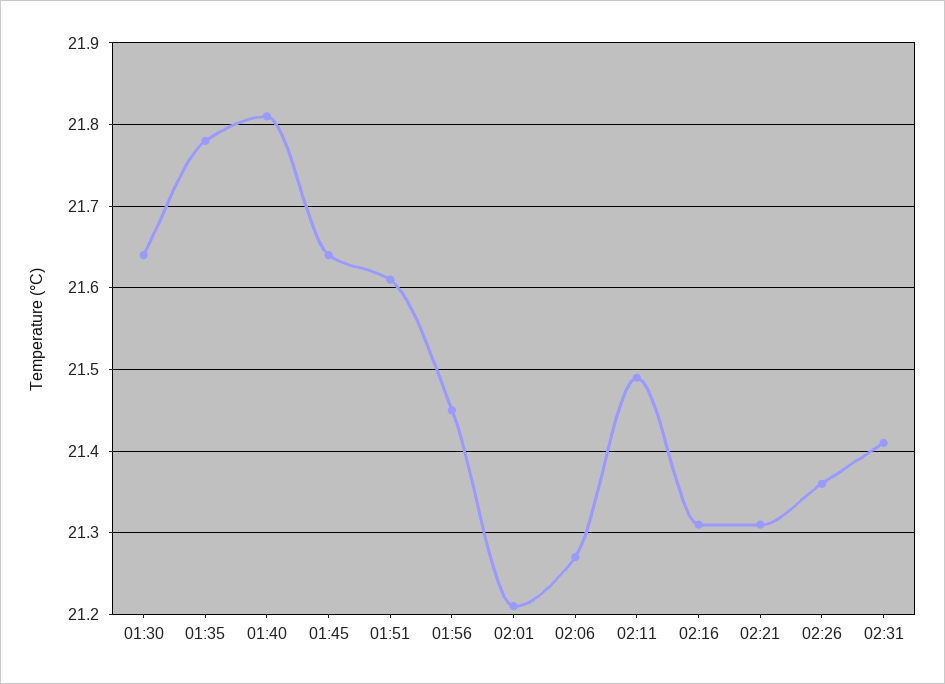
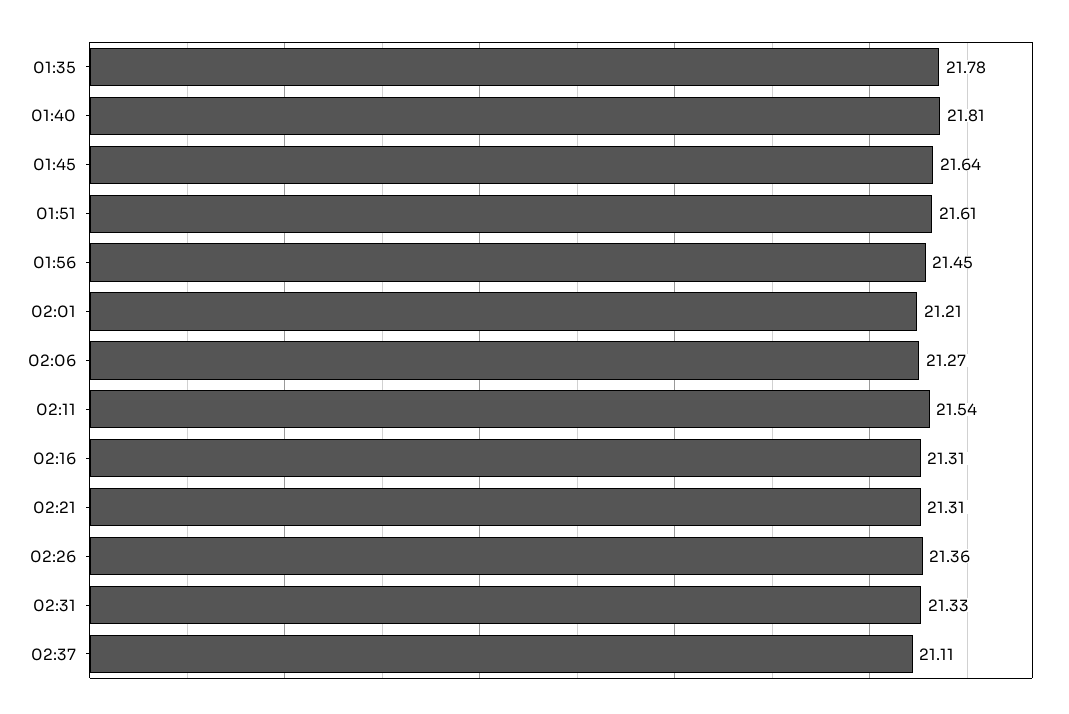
01:30: 21.64 -> none
02:11: 21.49 -> 21.54
02:31: 21.41 -> 21.33
02:37: none -> 21.11

